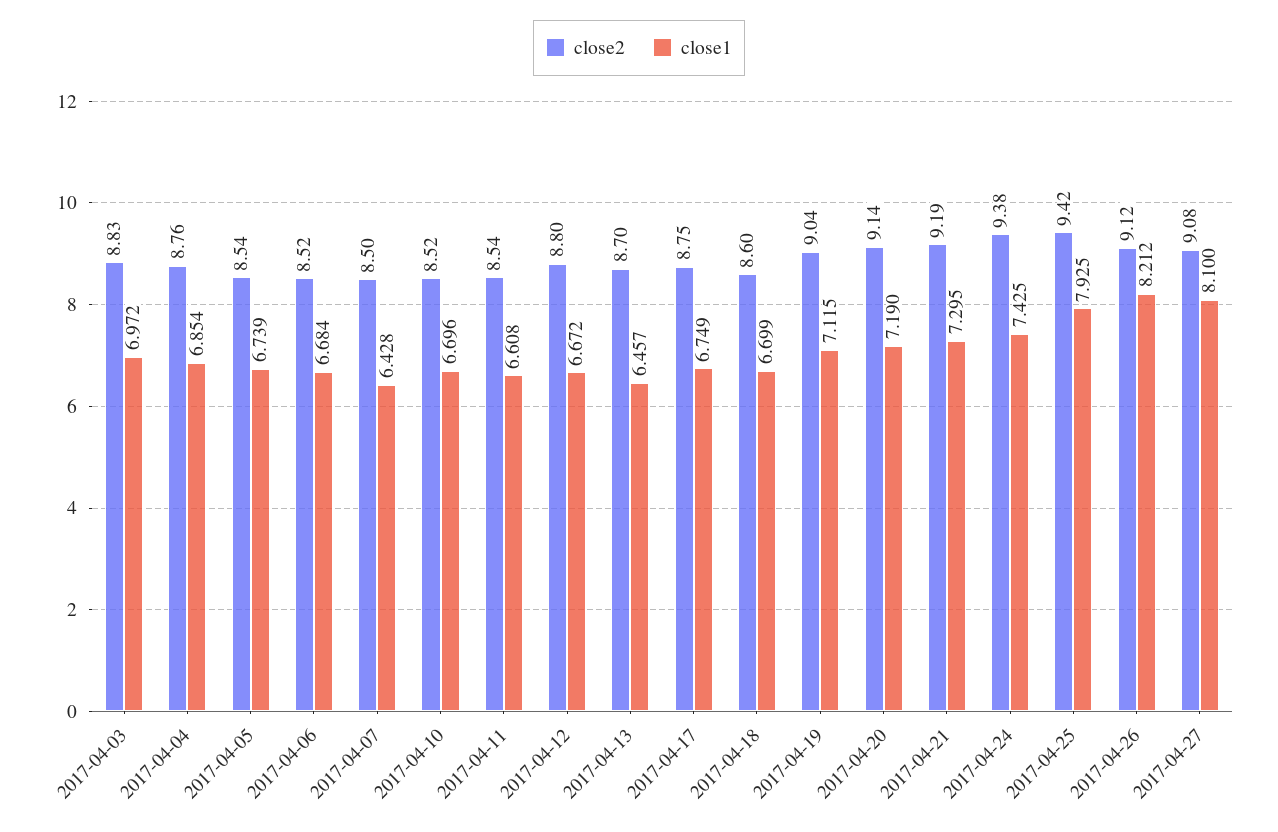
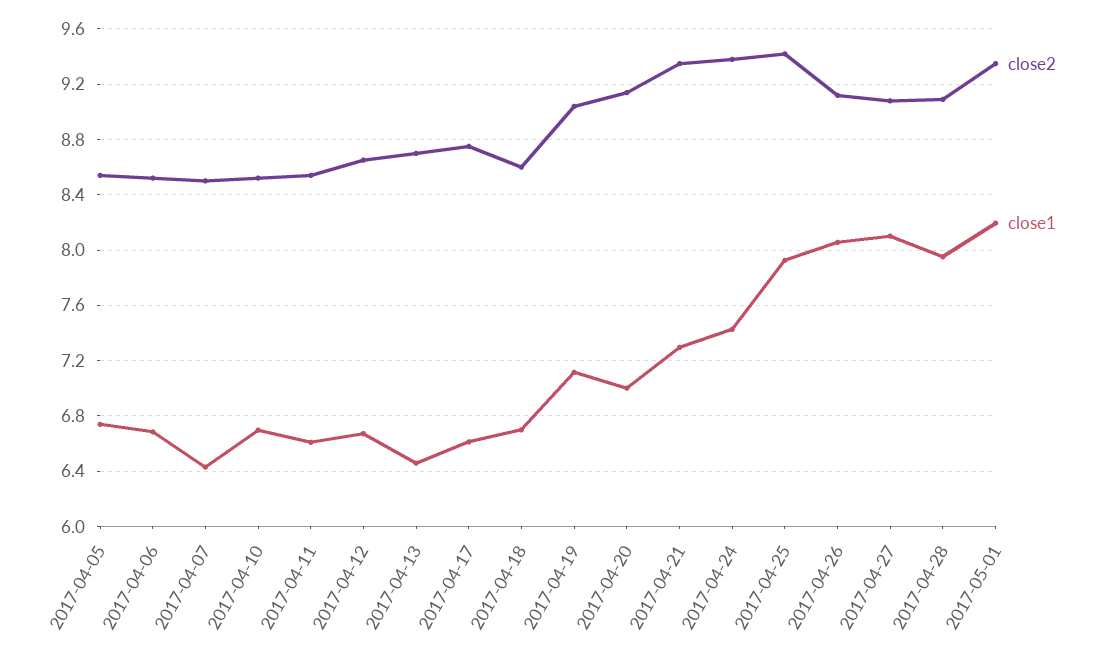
close2, 2017-04-03: 8.83 -> none
close1, 2017-04-03: 6.972 -> none
close2, 2017-04-04: 8.76 -> none
close1, 2017-04-04: 6.854 -> none
close2, 2017-04-12: 8.8 -> 8.65
close1, 2017-04-17: 6.749 -> 6.6
close1, 2017-04-20: 7.19 -> 7
close2, 2017-04-21: 9.19 -> 9.35
close1, 2017-04-26: 8.212 -> 8.05
close2, 2017-04-28: none -> 9.1
close1, 2017-04-28: none -> 7.95
close2, 2017-05-01: none -> 9.35
close1, 2017-05-01: none -> 8.2

